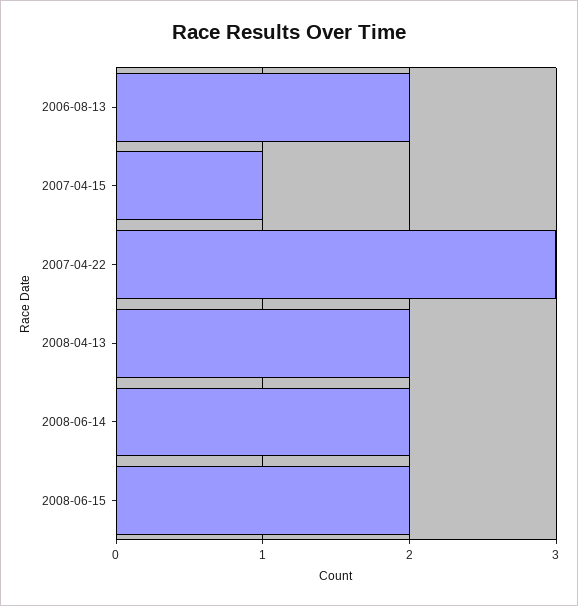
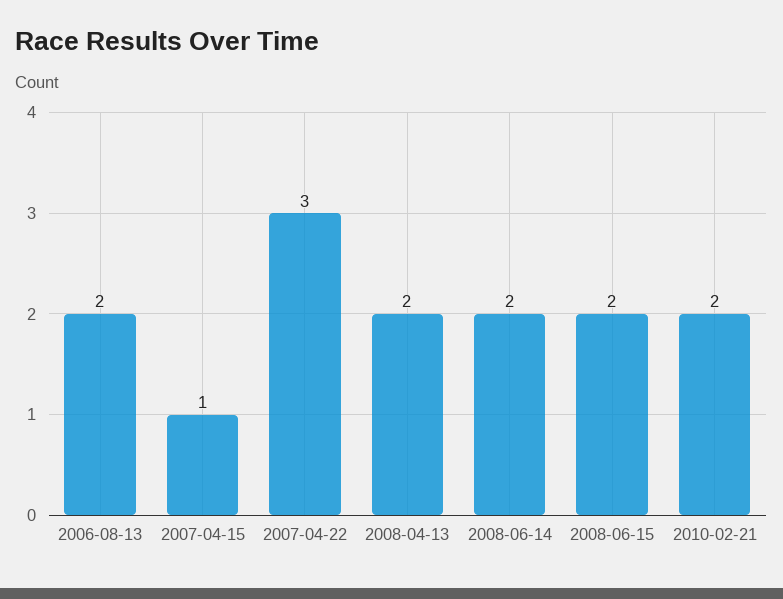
2010-02-21: none -> 2

